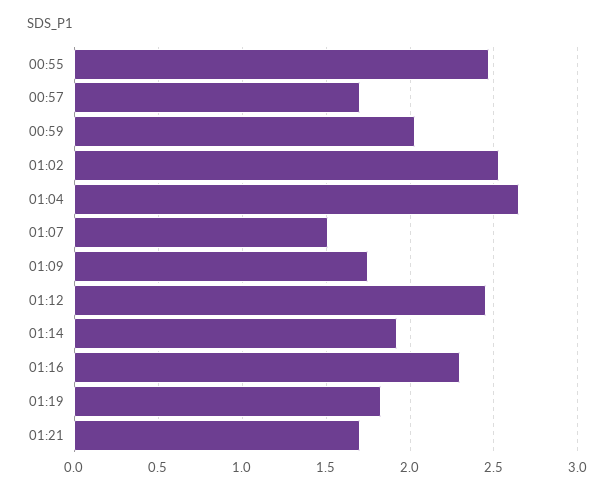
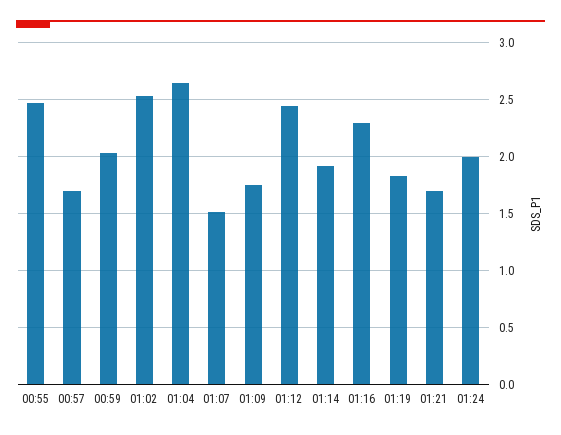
01:24: none -> 2

